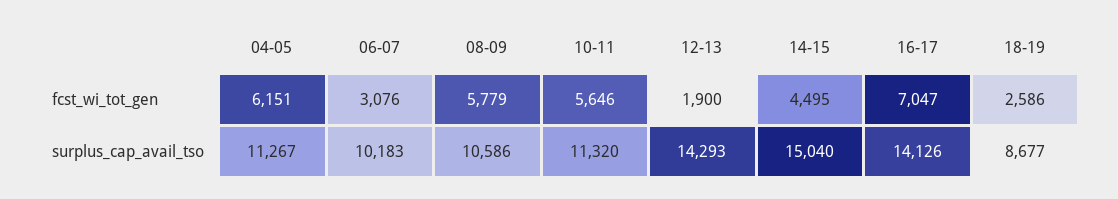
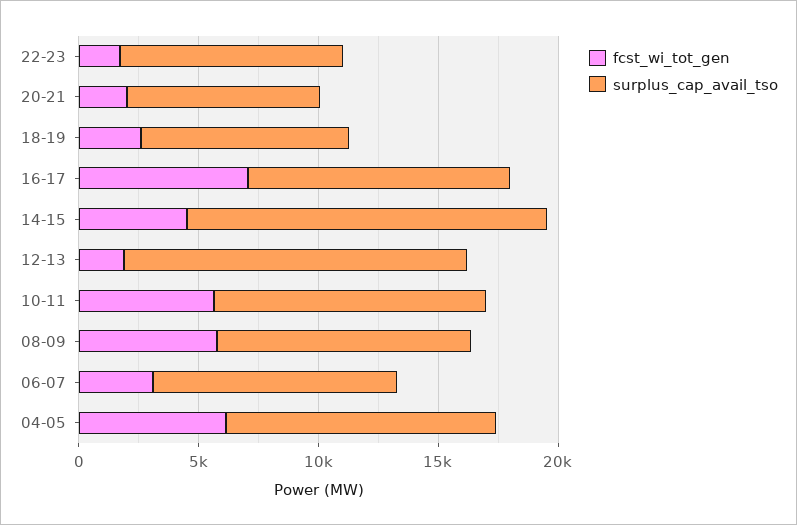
surplus_cap_avail_tso, 16-17: 14126 -> 11000
fcst_wi_tot_gen, 22-23: none -> 2000
surplus_cap_avail_tso, 22-23: none -> 9000
fcst_wi_tot_gen, 20-21: none -> 2000
surplus_cap_avail_tso, 20-21: none -> 8000

